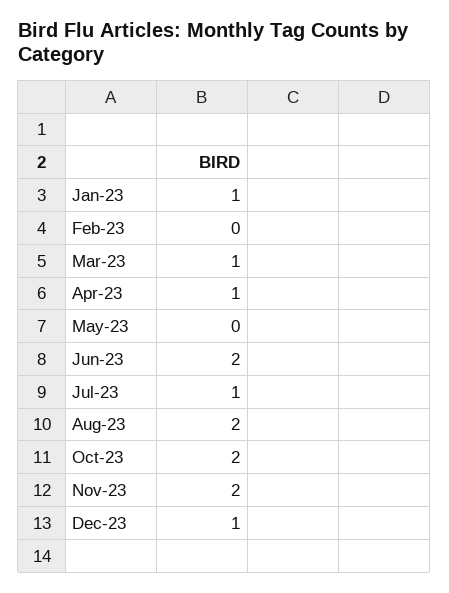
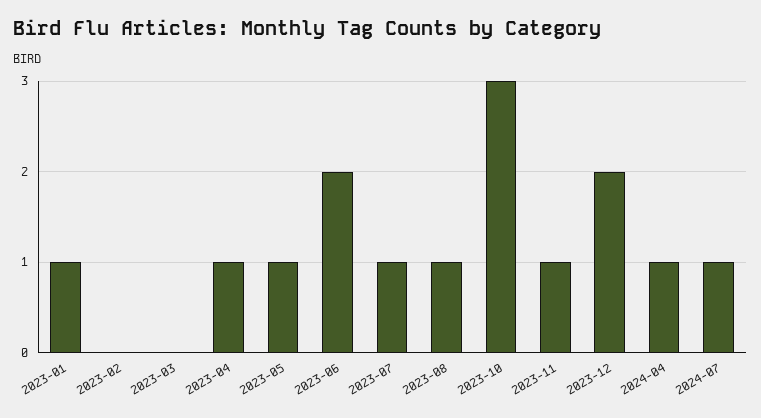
Mar-23: 1 -> 0
May-23: 0 -> 1
Aug-23: 2 -> 1
Oct-23: 2 -> 3
Nov-23: 2 -> 1
Dec-23: 1 -> 2
2024-04: none -> 1
2024-07: none -> 1

